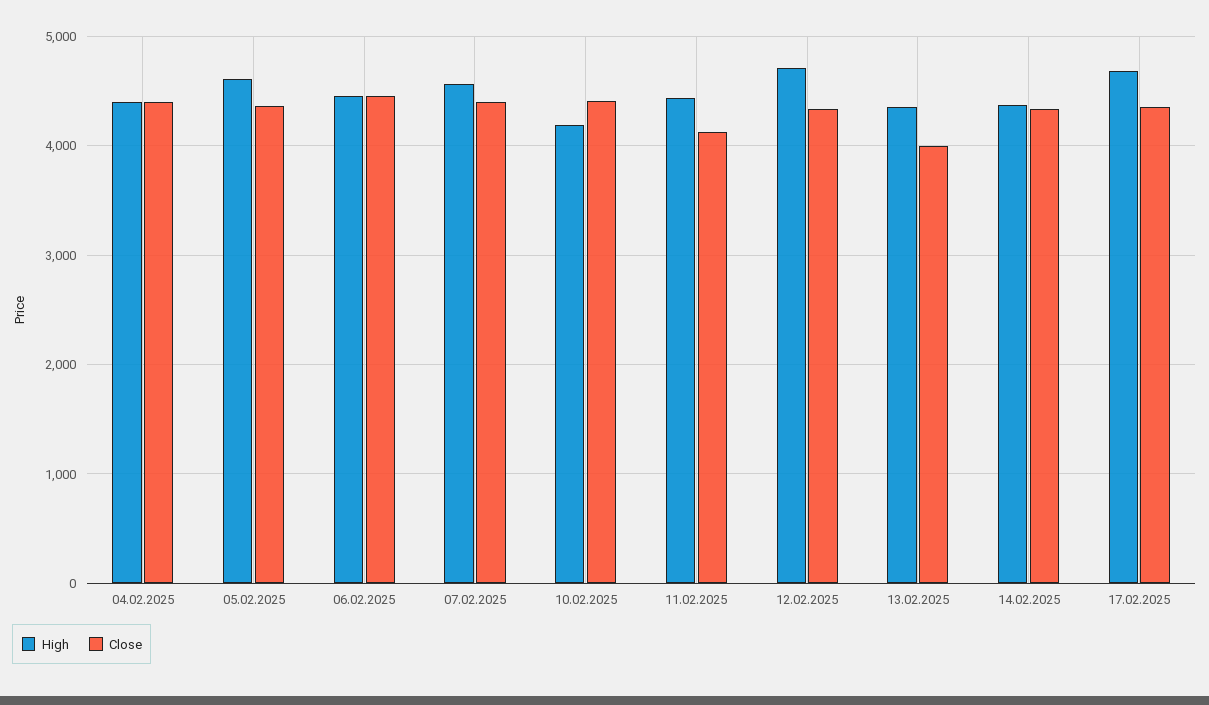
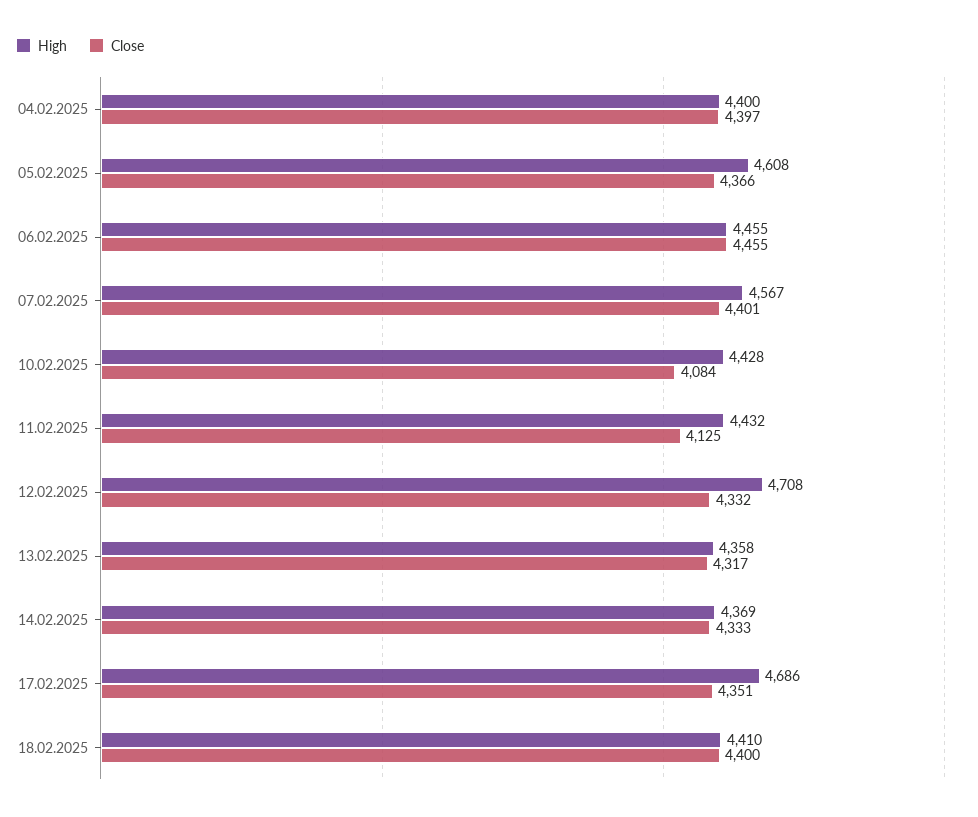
High, 10.02.2025: 4200 -> 4428
Close, 10.02.2025: 4400 -> 4084
Close, 13.02.2025: 4000 -> 4317
High, 18.02.2025: none -> 4410
Close, 18.02.2025: none -> 4400

